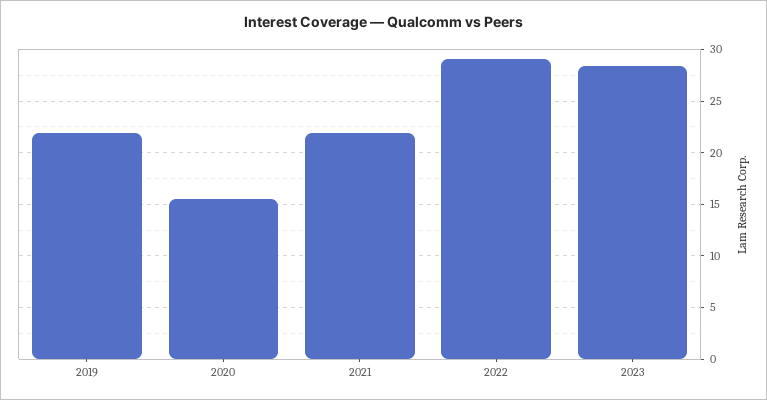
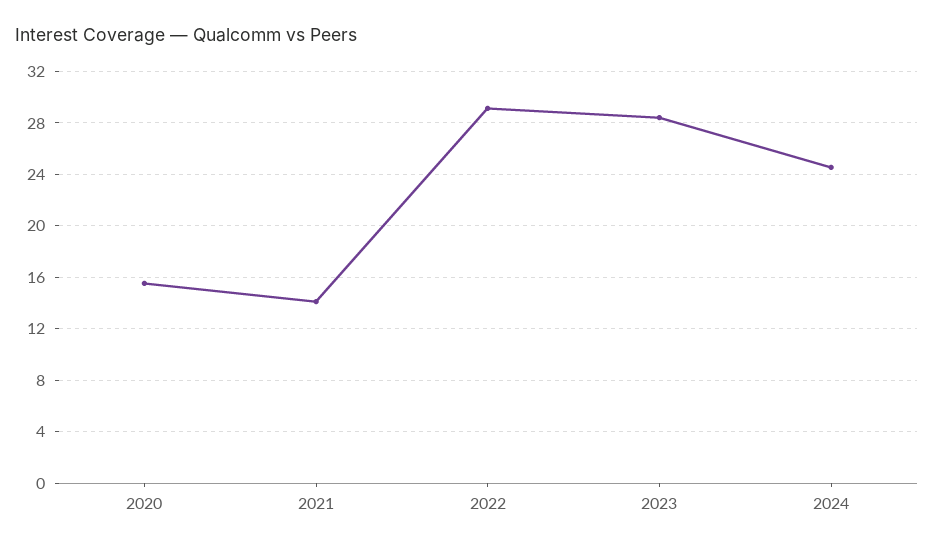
2019: 22 -> none
2021: 22 -> 14
2024: none -> 24.5

